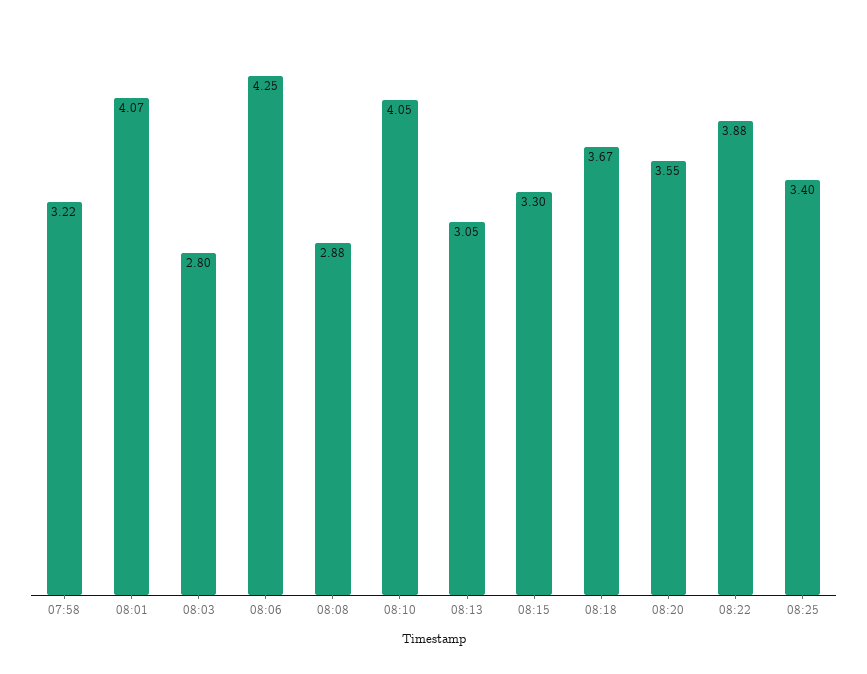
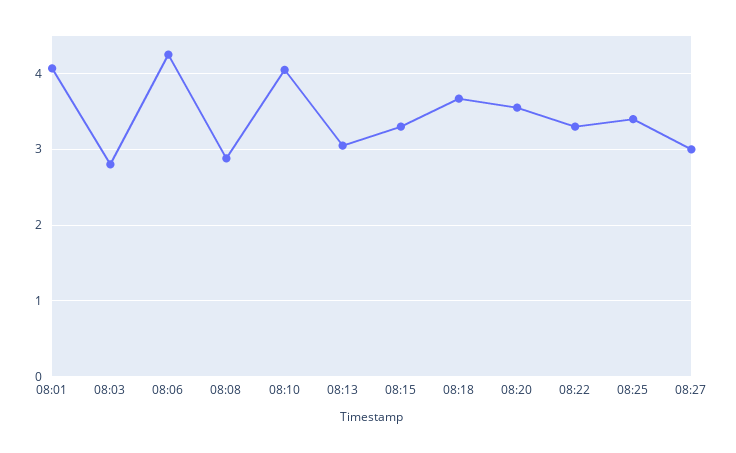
07:58: 3.22 -> none
08:22: 3.88 -> 3.3
08:27: none -> 3

